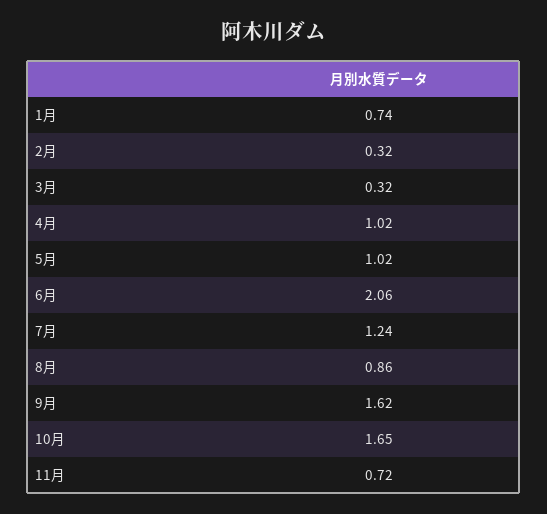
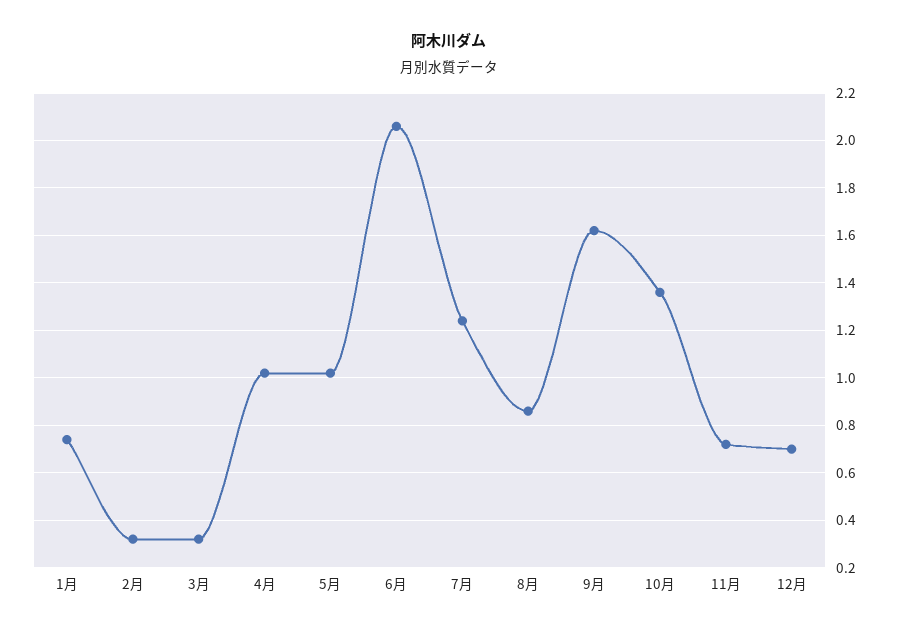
10月: 1.65 -> 1.35
12月: none -> 0.7

